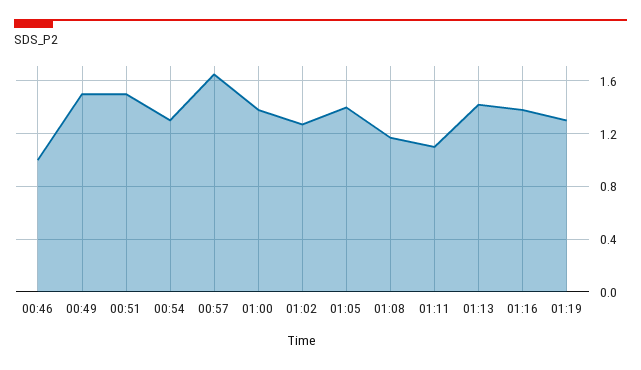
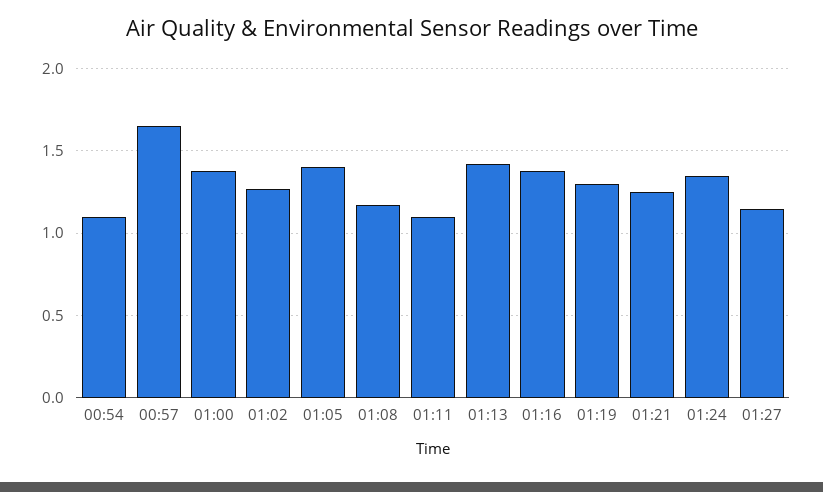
00:46: 1 -> none
00:49: 1.5 -> none
00:51: 1.5 -> none
00:54: 1.3 -> 1.1
01:21: none -> 1.25
01:24: none -> 1.35
01:27: none -> 1.15

